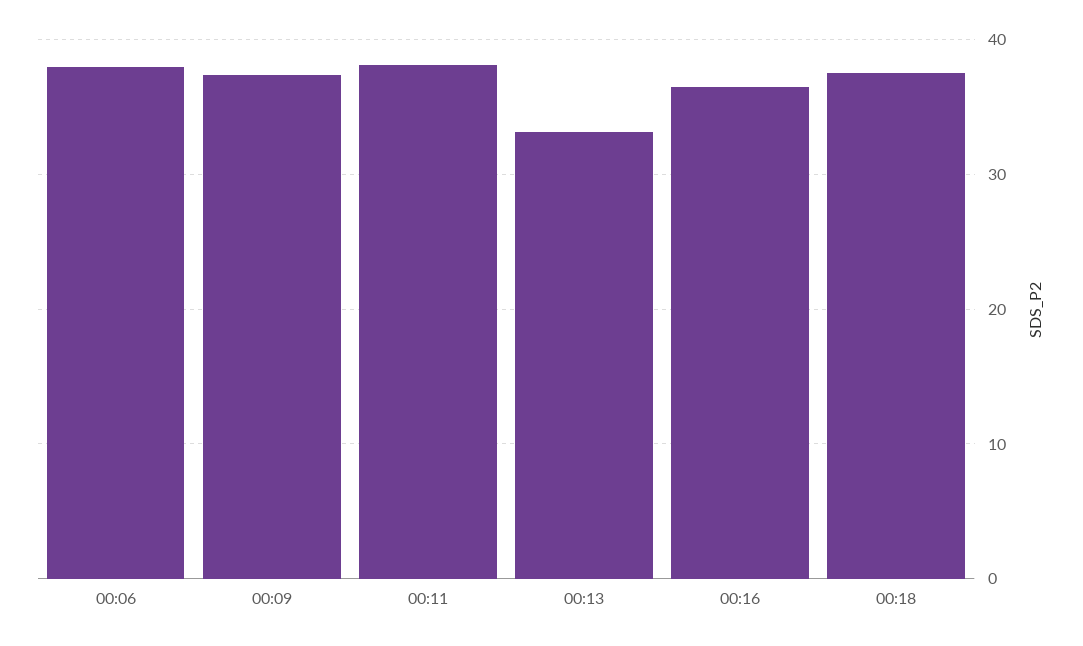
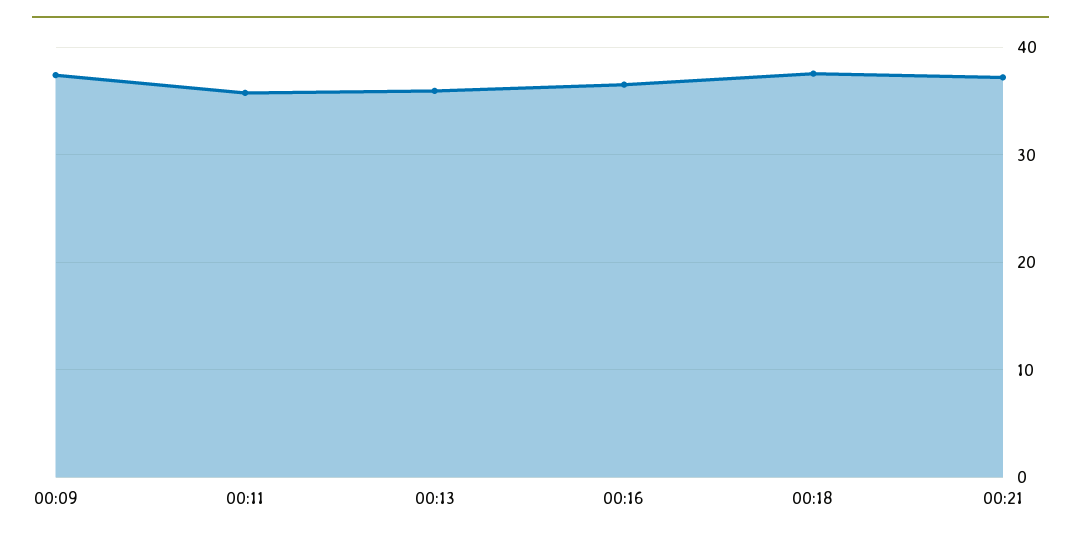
00:06: 38 -> none
00:11: 38 -> 36
00:13: 33 -> 36
00:21: none -> 37

